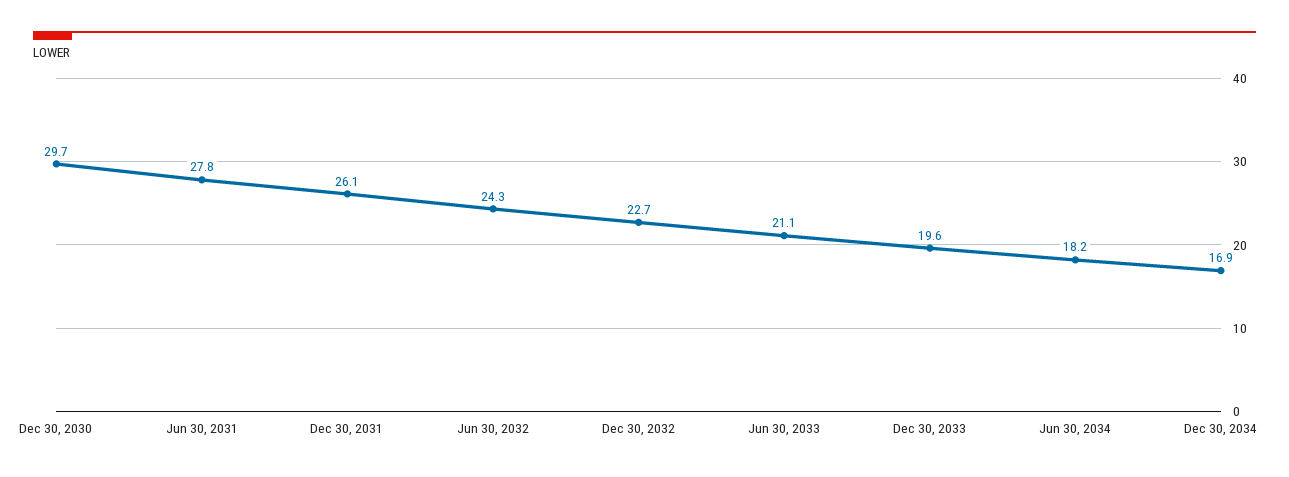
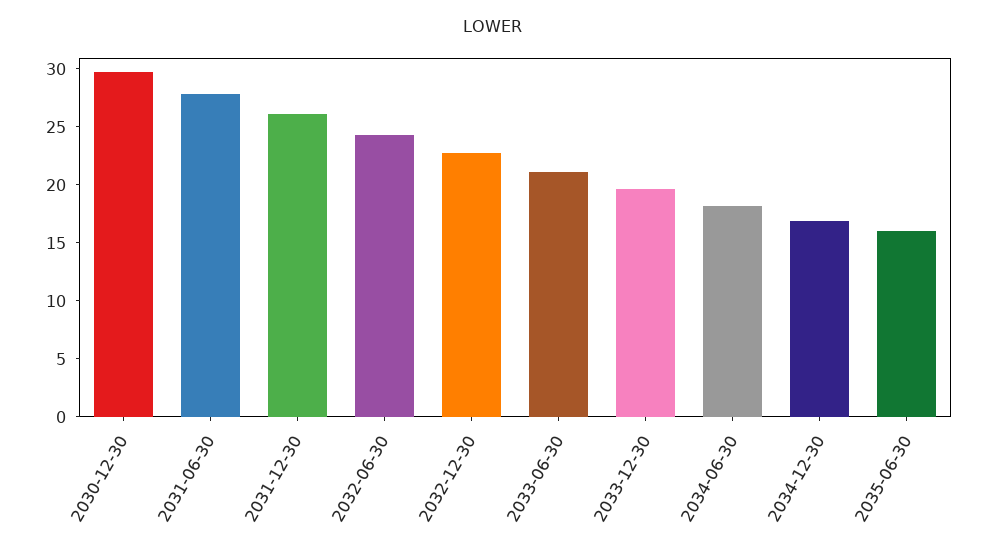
2035-06-30: none -> 16

